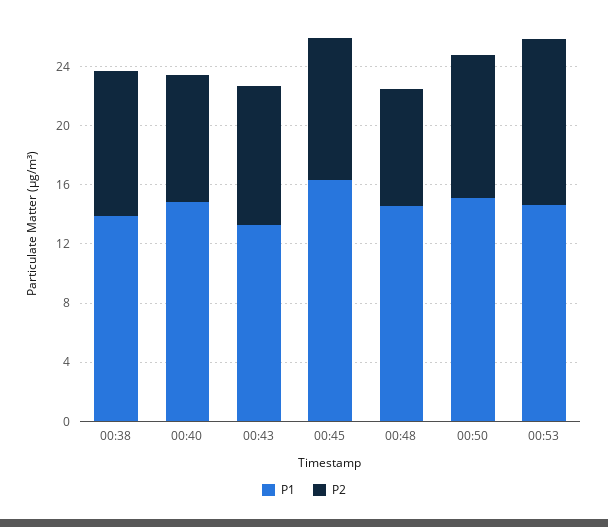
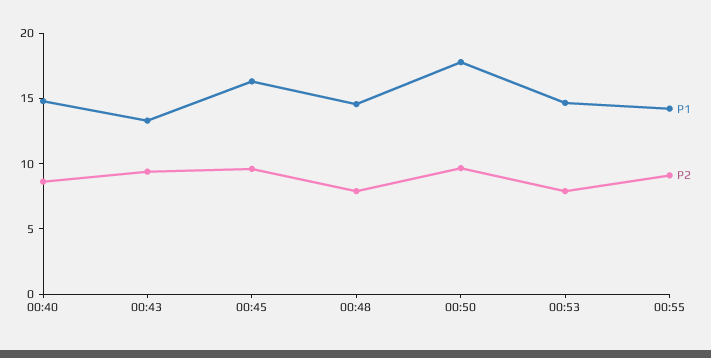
P1, 00:38: 14 -> none
P2, 00:38: 10 -> none
P1, 00:50: 15 -> 18
P2, 00:53: 11 -> 8
P1, 00:55: none -> 14
P2, 00:55: none -> 9

